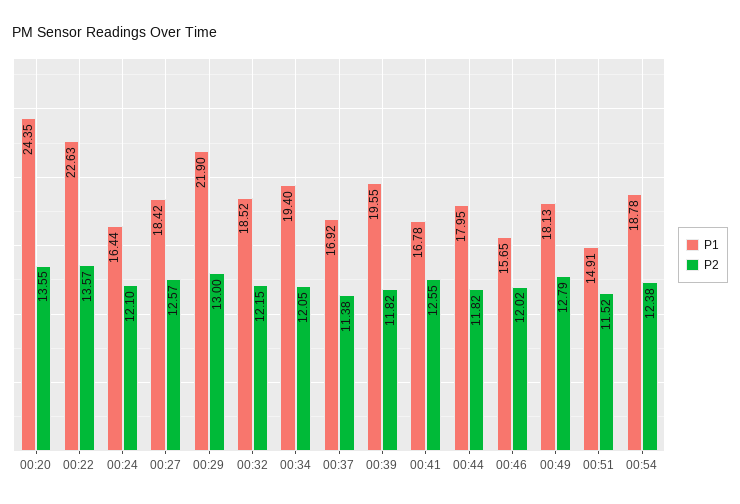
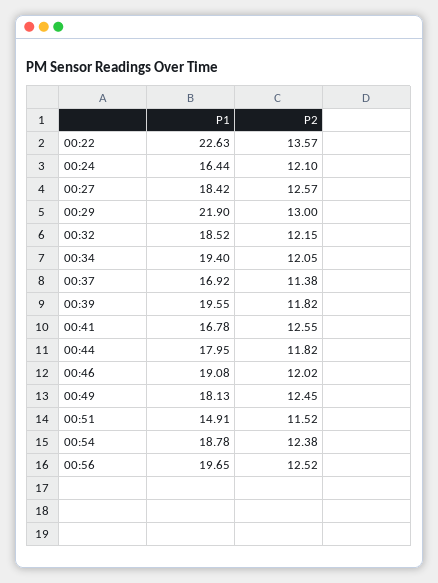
P1, 00:20: 24.35 -> none
P2, 00:20: 13.55 -> none
P1, 00:46: 15.65 -> 19.08
P2, 00:49: 12.79 -> 12.45
P1, 00:56: none -> 19.65
P2, 00:56: none -> 12.52

